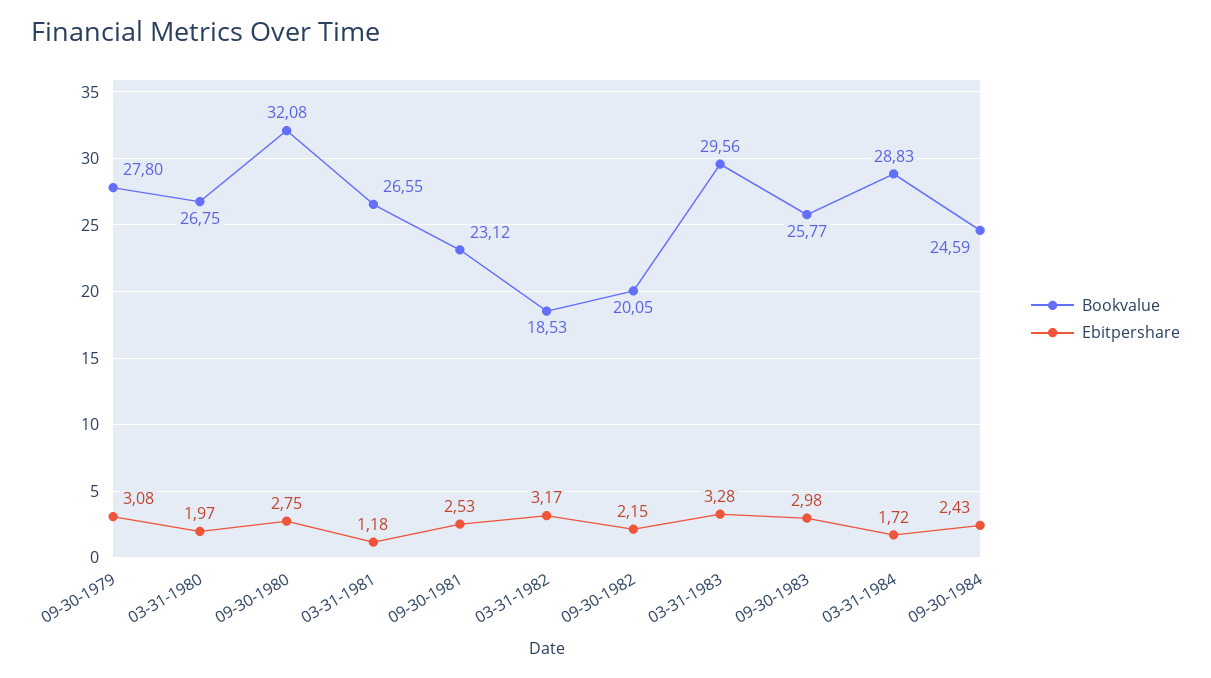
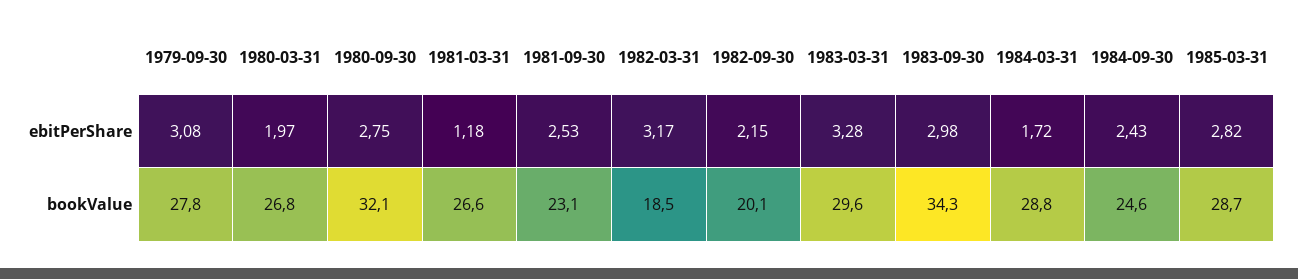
Bookvalue, 09-30-1983: 25.77 -> 34.3
Ebitpershare, 1985-03-31: none -> 2.82
Bookvalue, 1985-03-31: none -> 28.7

